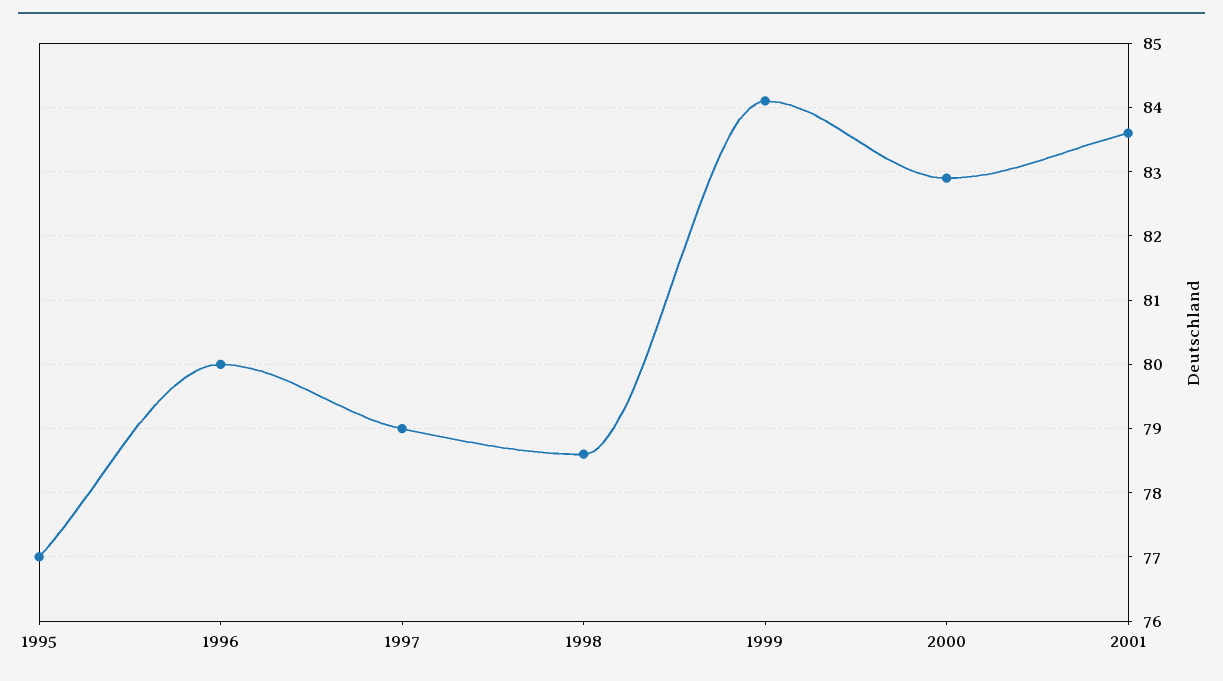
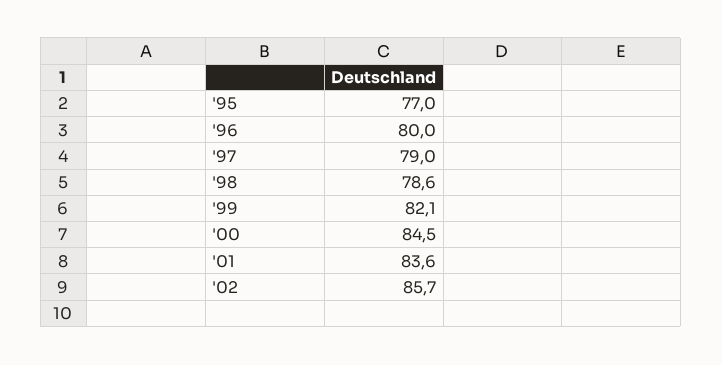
1999: 84.1 -> 82.1
2000: 82.9 -> 84.5
'02: none -> 85.7

